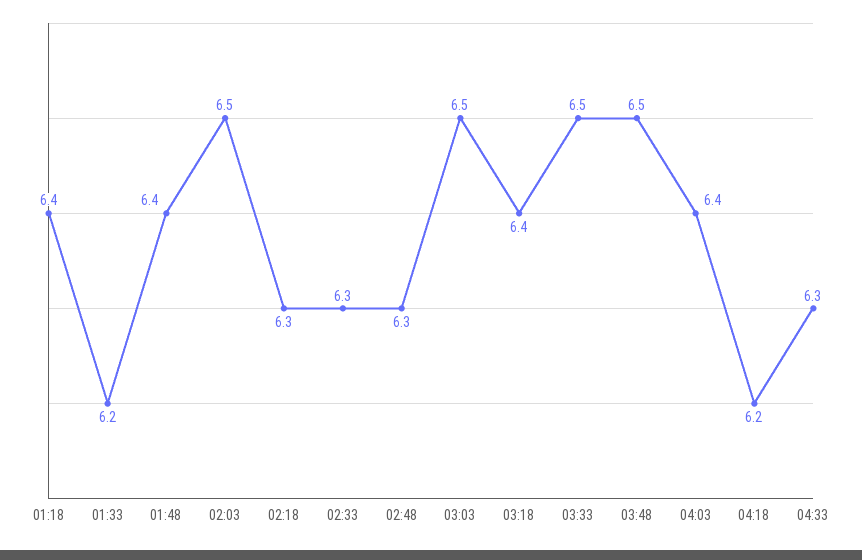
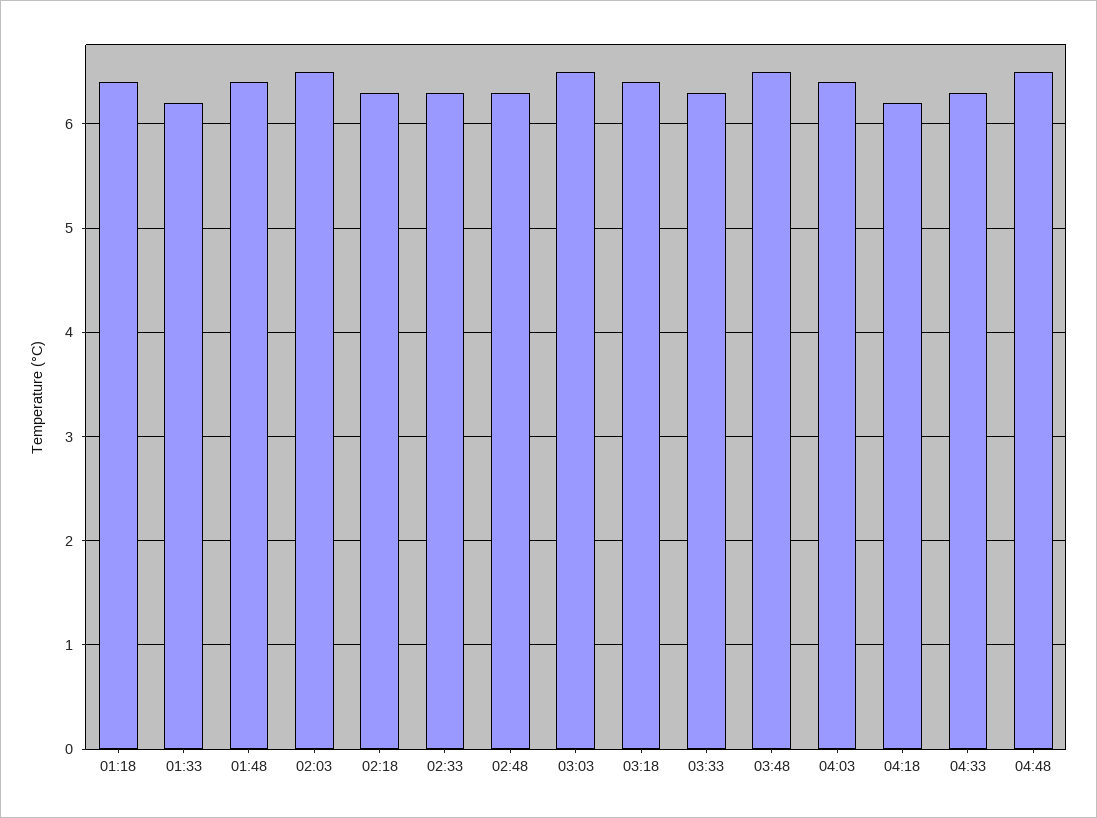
03:33: 6.5 -> 6.3
04:48: none -> 6.5

